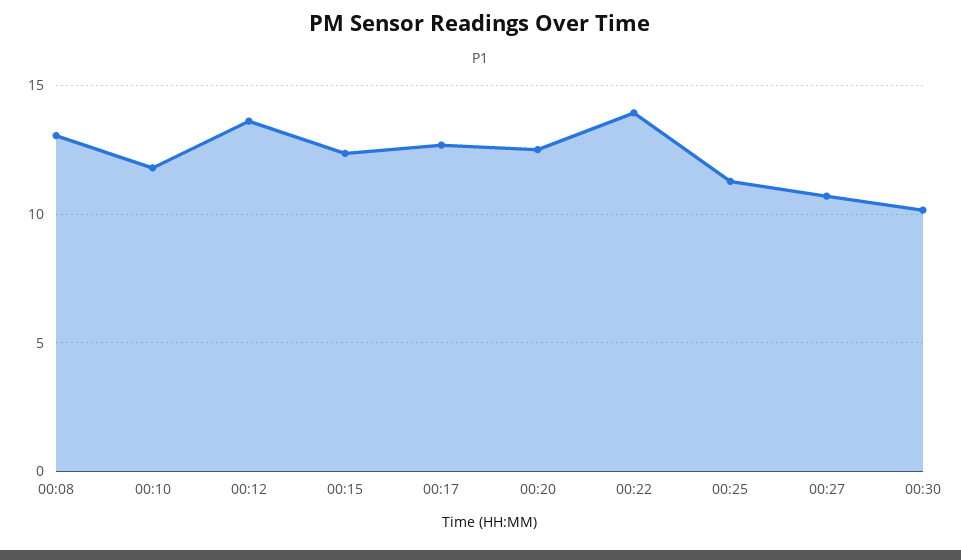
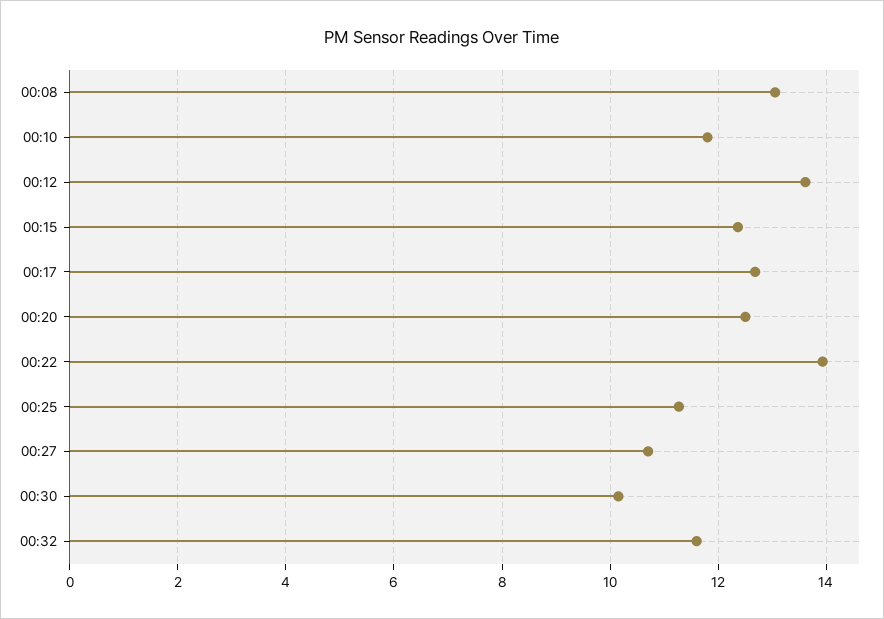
00:32: none -> 11.6

